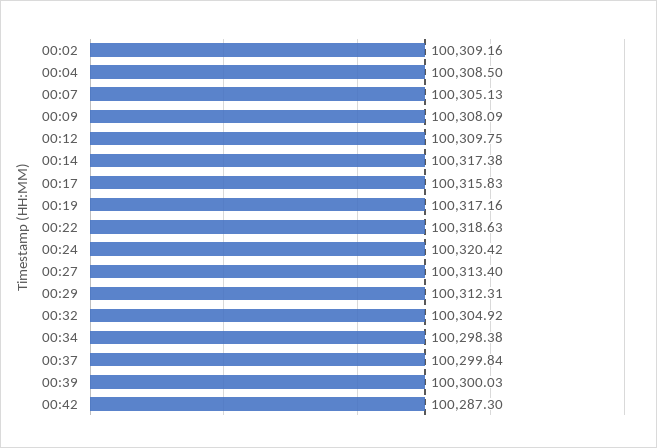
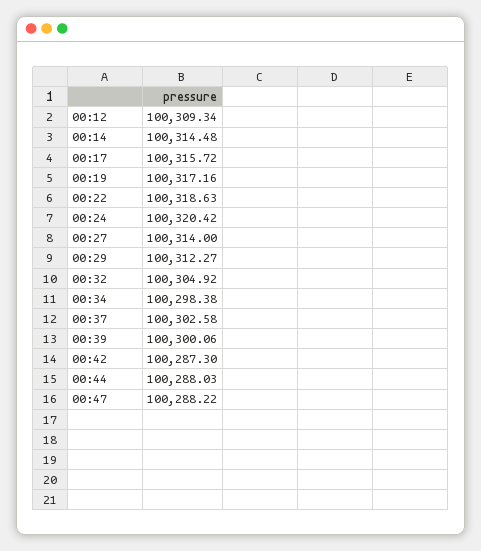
00:02: 100309.16 -> none
00:04: 100308.5 -> none
00:07: 100305.13 -> none
00:09: 100308.09 -> none
00:12: 100309.75 -> 100309.34
00:14: 100317.38 -> 100314.48
00:17: 100315.83 -> 100315.72
00:27: 100313.4 -> 100314
00:29: 100312.31 -> 100312.27
00:37: 100299.84 -> 100302.58
00:39: 100300.03 -> 100300.06
00:44: none -> 100288.03
00:47: none -> 100288.22

